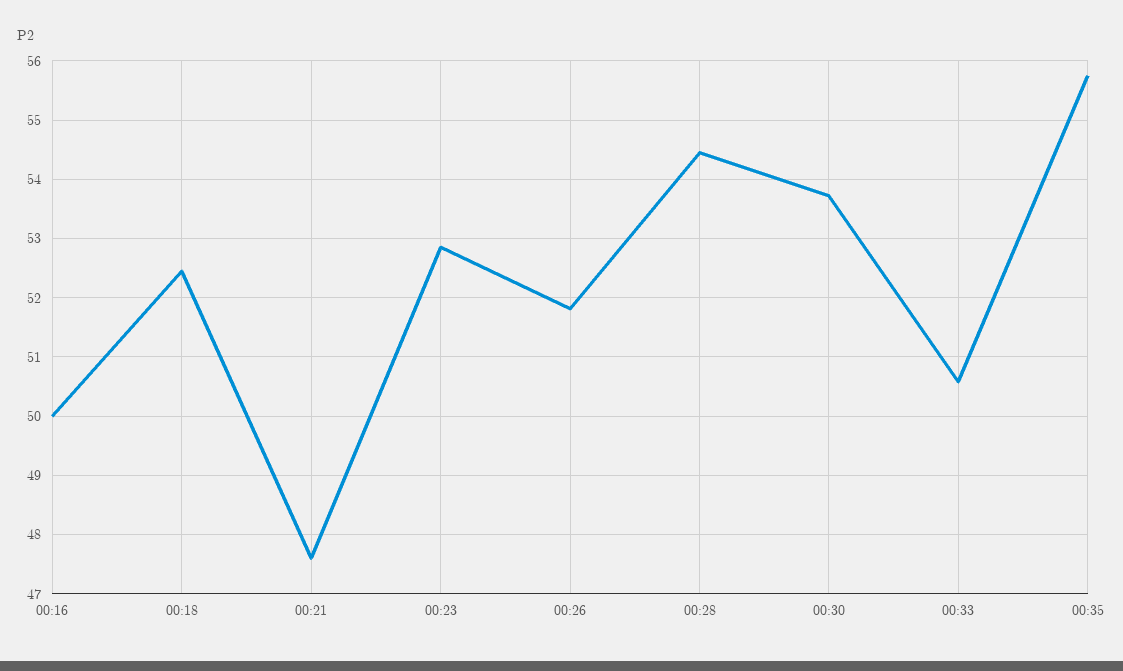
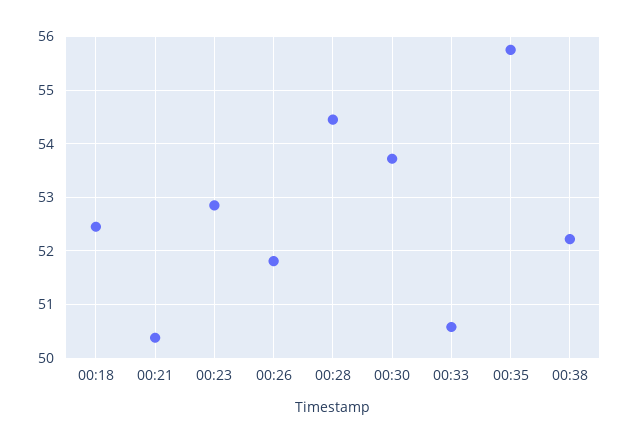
00:16: 50 -> none
00:21: 47.6 -> 50.4
00:38: none -> 52.2

